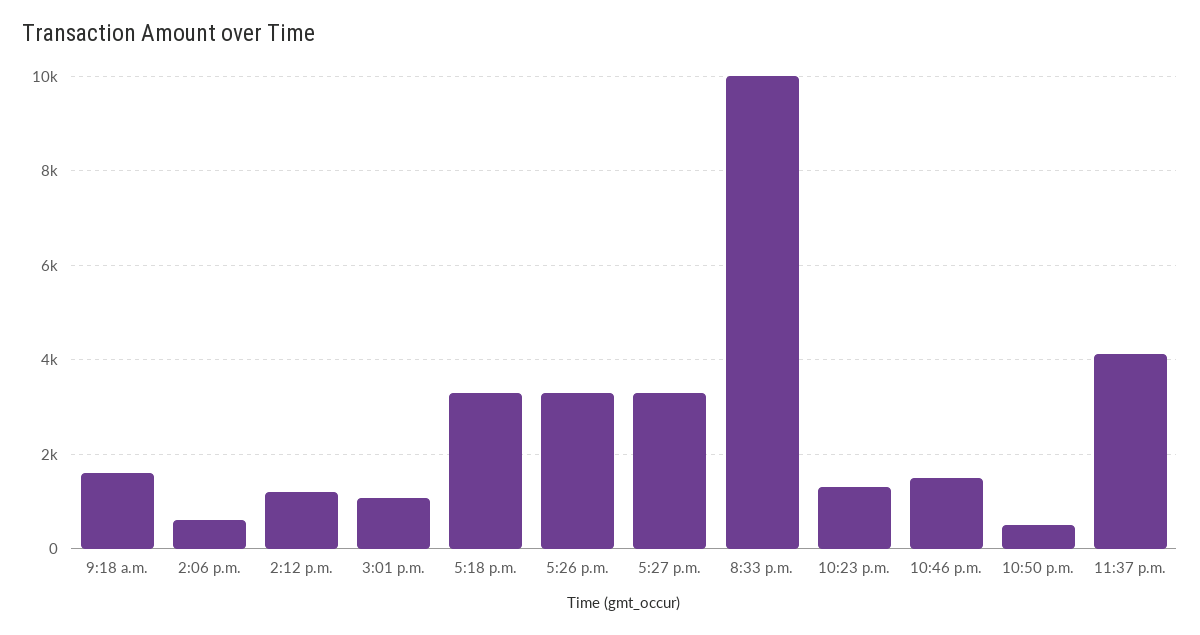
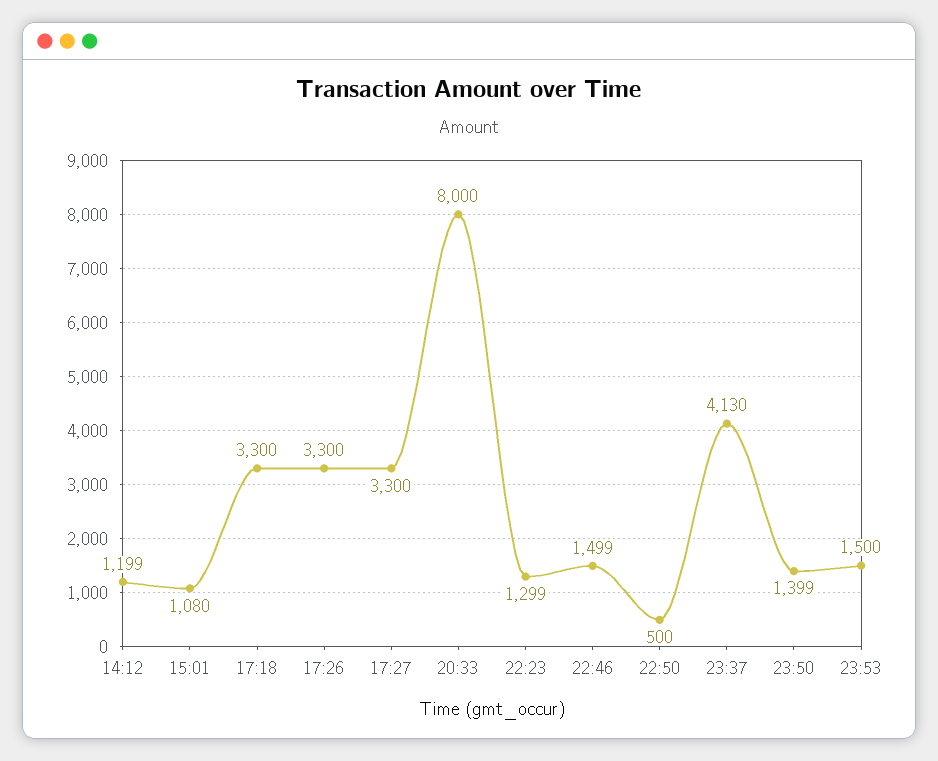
9:18 a.m.: 1600 -> none
2:06 p.m.: 600 -> none
8:33 p.m.: 10000 -> 8000
23:50: none -> 1399
23:53: none -> 1500

